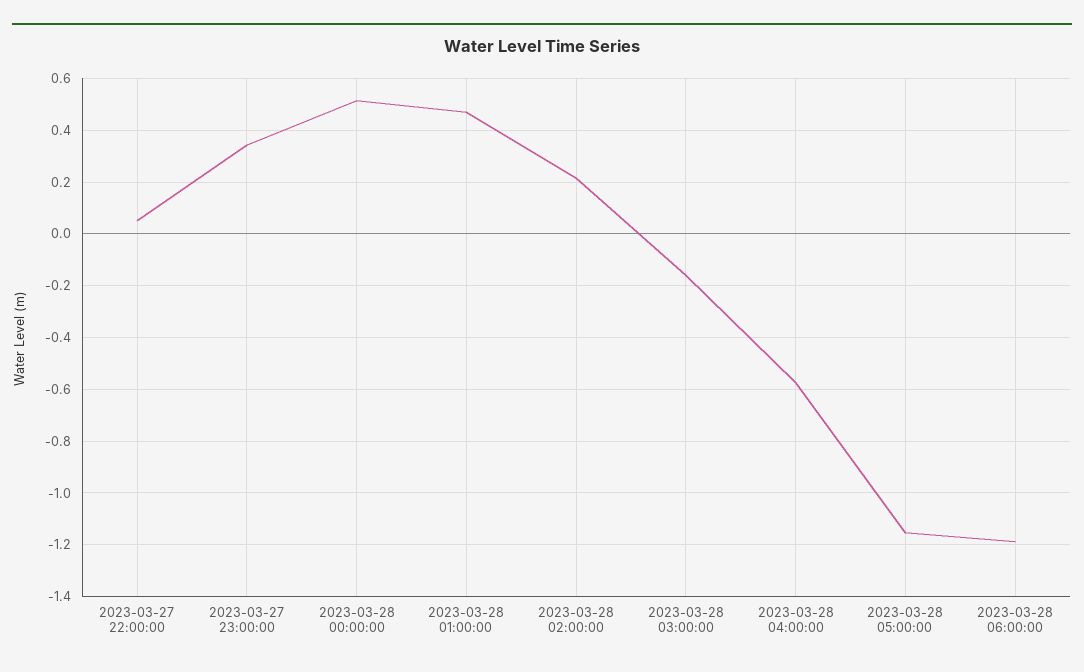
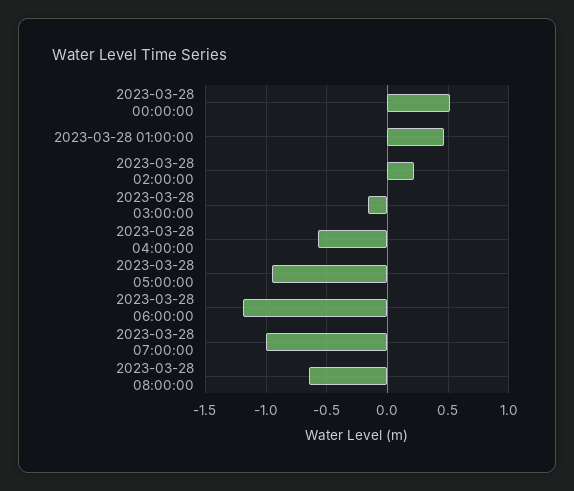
2023-03-27 22:00:00: 0.05 -> none
2023-03-27 23:00:00: 0.35 -> none
2023-03-28 05:00:00: -1.15 -> -0.95
2023-03-28 07:00:00: none -> -1
2023-03-28 08:00:00: none -> -0.65

